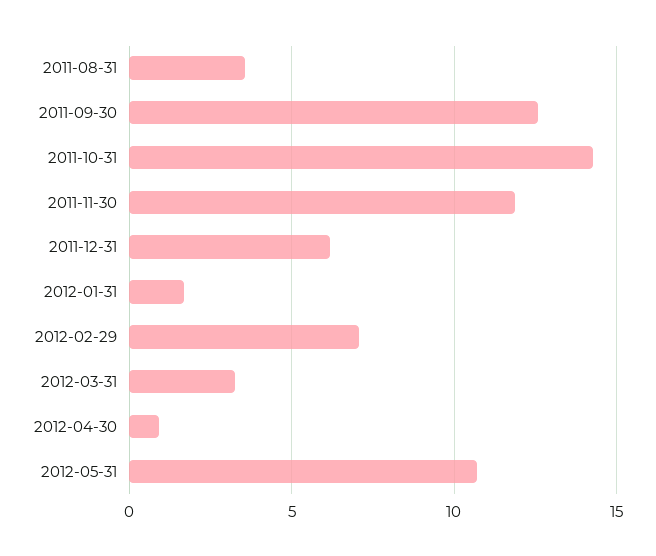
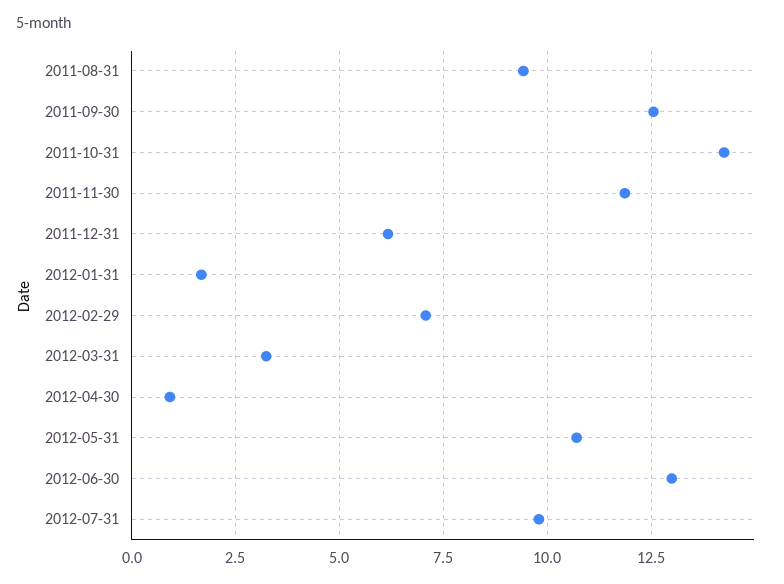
2011-08-31: 3.5 -> 9.5
2012-06-30: none -> 13
2012-07-31: none -> 9.75

